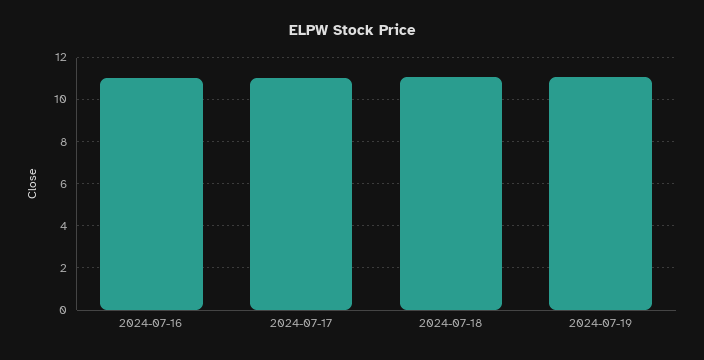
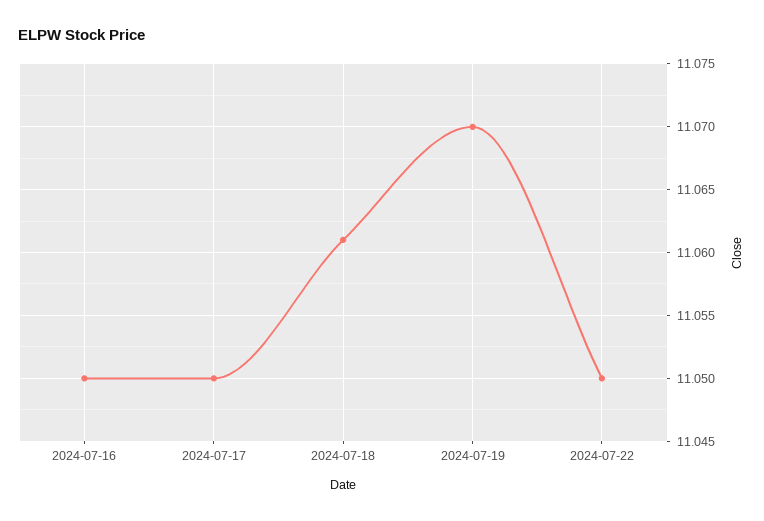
2024-07-22: none -> 11.05

